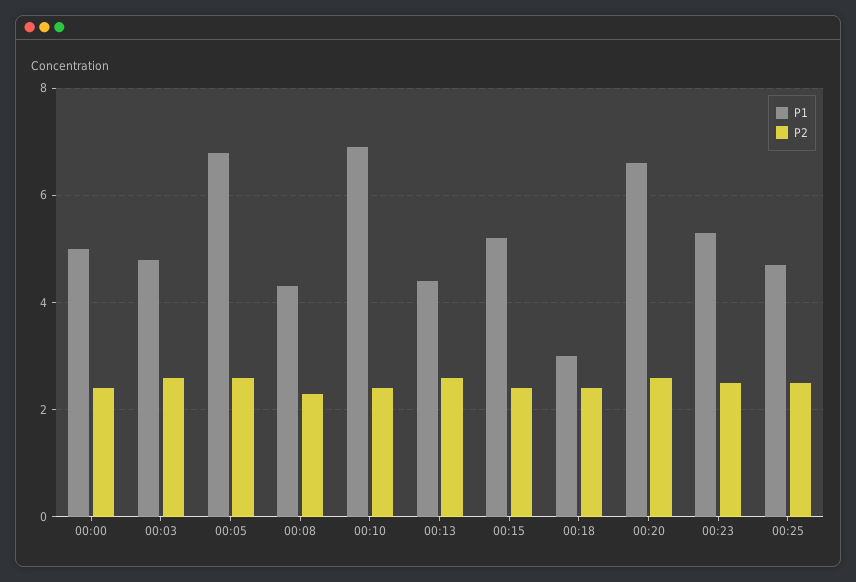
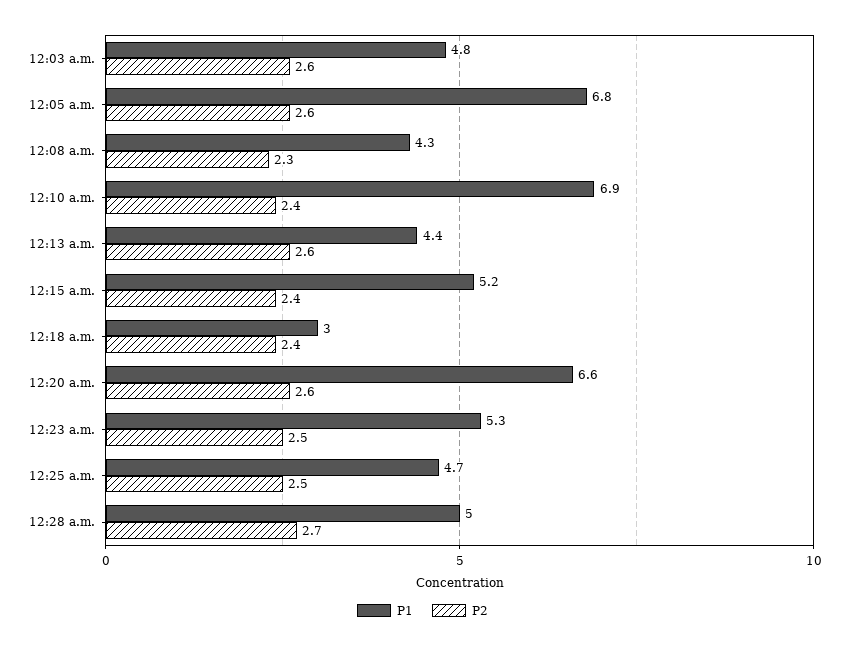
P1, 00:00: 5 -> none
P2, 00:00: 2.5 -> none
P1, 12:28 a.m.: none -> 5
P2, 12:28 a.m.: none -> 2.7

